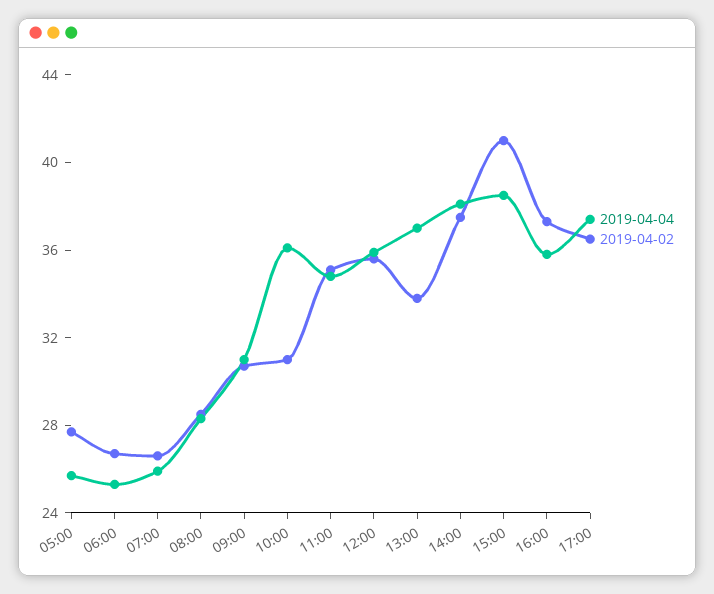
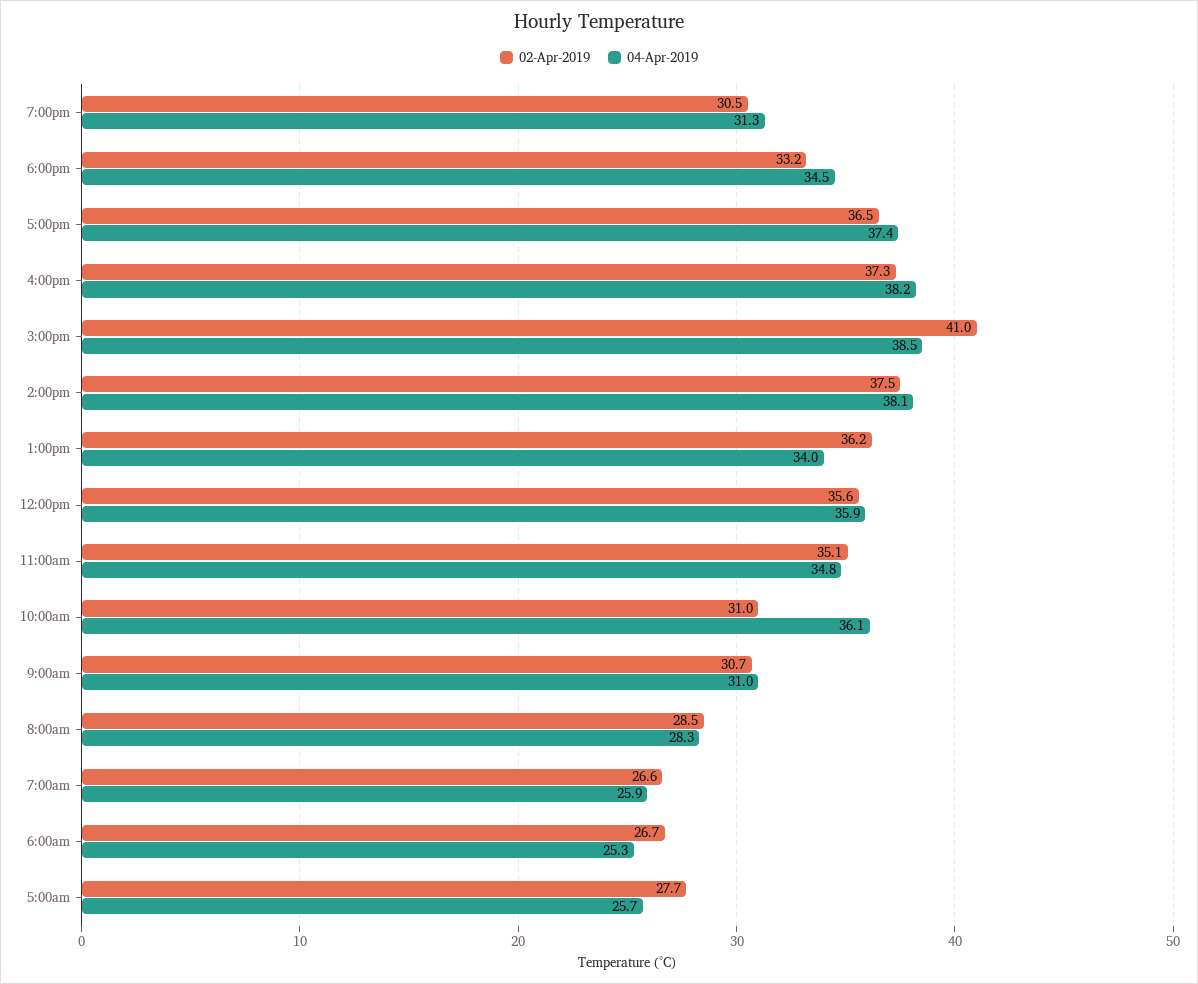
2019-04-04, 13:00: 37 -> 34
2019-04-02, 13:00: 34 -> 36.2
2019-04-04, 16:00: 36 -> 38.2
2019-04-02, 7:00pm: none -> 30.5
2019-04-04, 7:00pm: none -> 31.3
2019-04-02, 6:00pm: none -> 33.2
2019-04-04, 6:00pm: none -> 34.5

